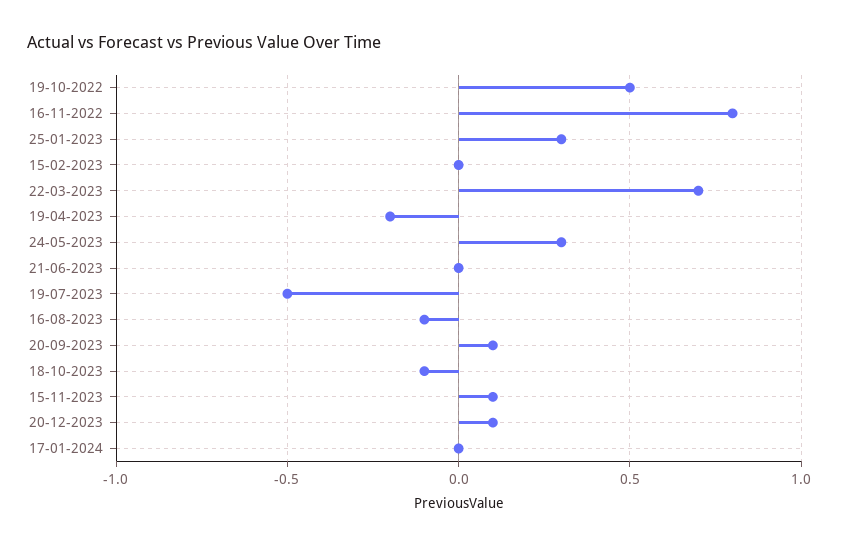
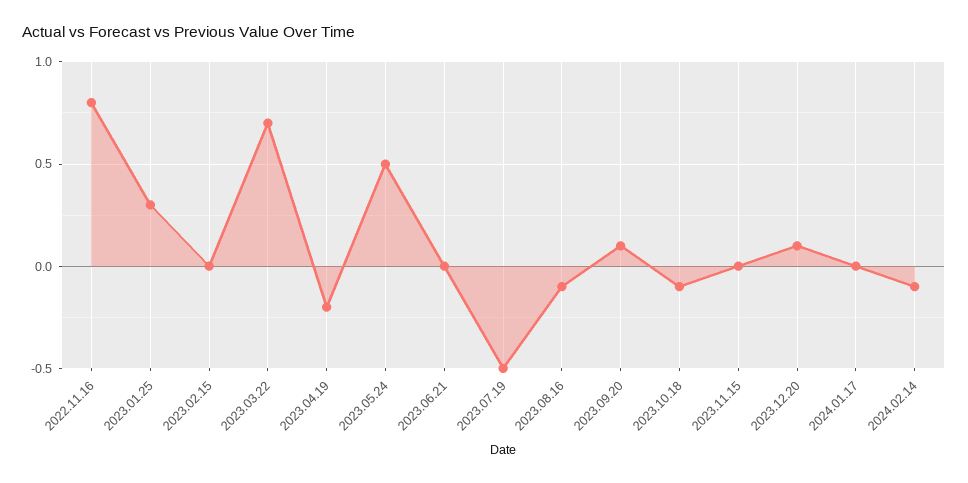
19-10-2022: 0.5 -> none
24-05-2023: 0.3 -> 0.5
15-11-2023: 0.1 -> 0
2024.02.14: none -> -0.1

